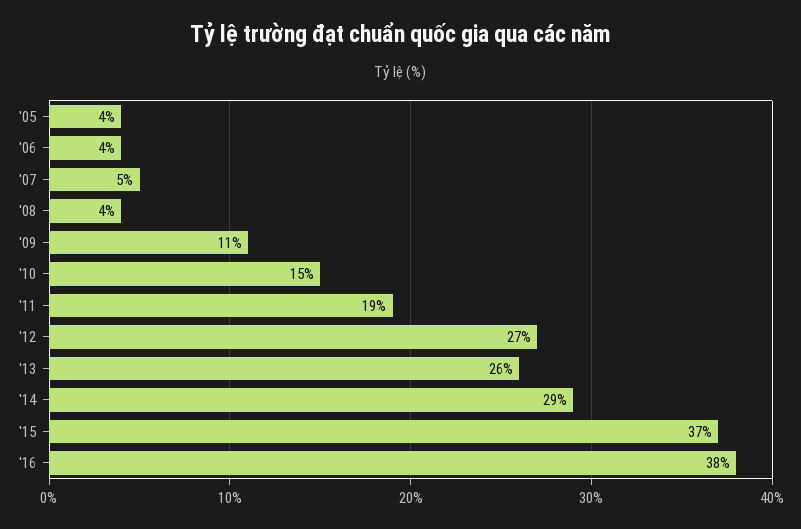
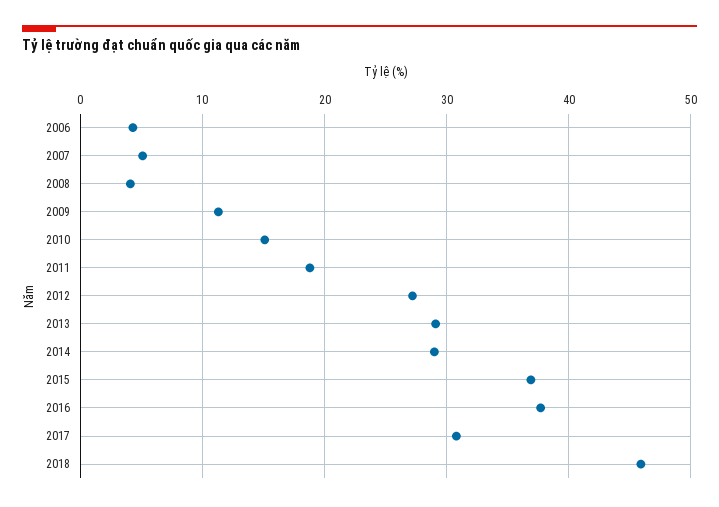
'05: 4 -> none
'13: 26 -> 29
2017: none -> 31
2018: none -> 46

